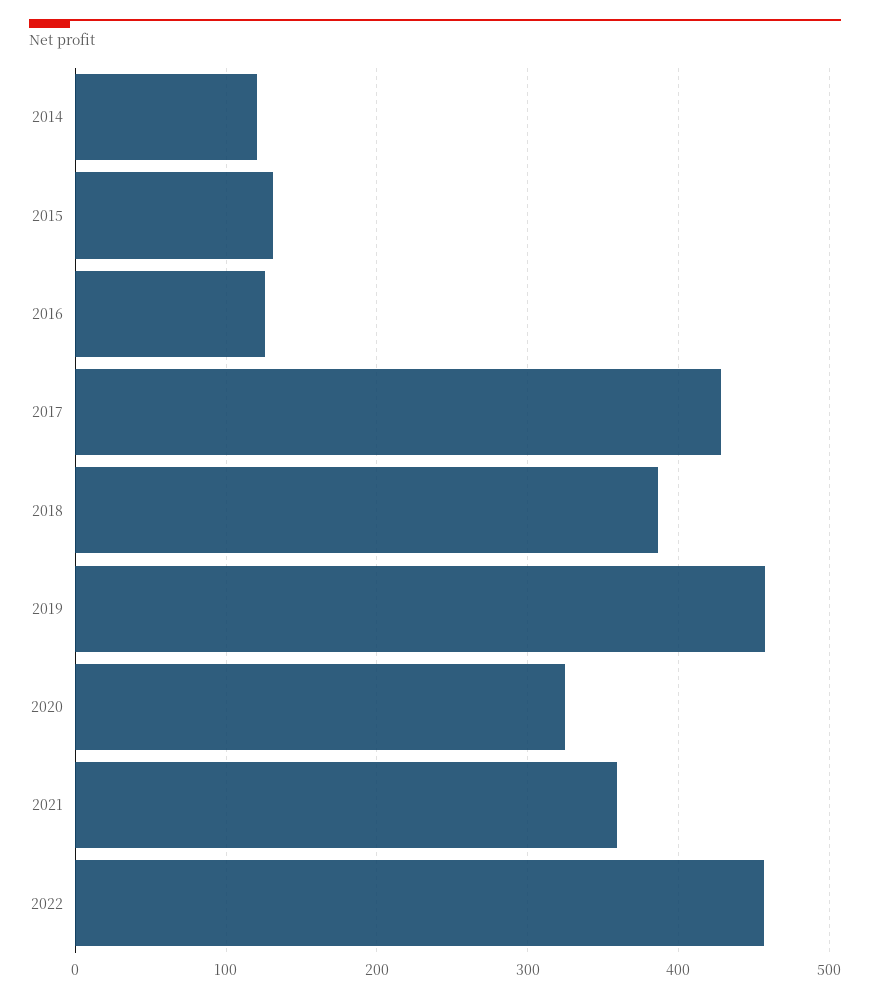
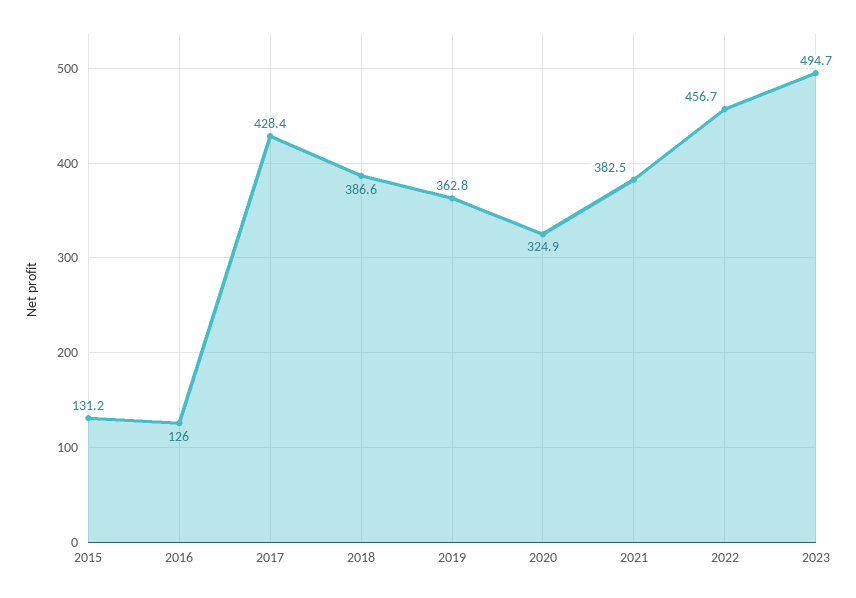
2014: 120 -> none
2019: 460 -> 362.8
2021: 360 -> 382.5
2023: none -> 494.7

